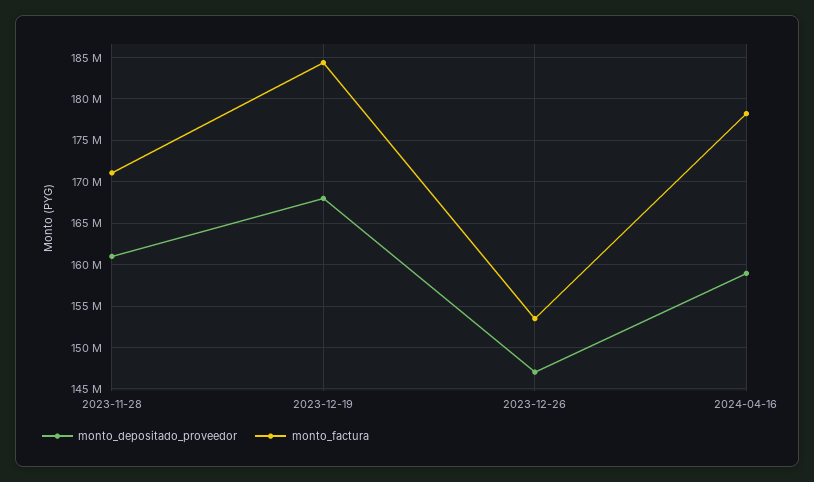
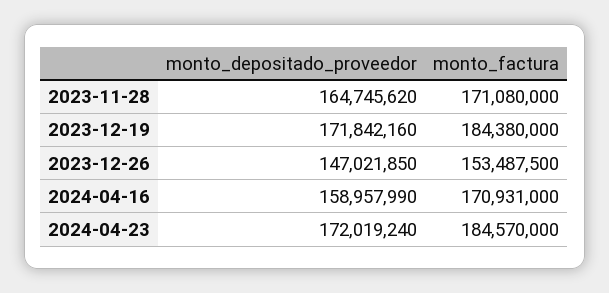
monto_depositado_proveedor, 2023-11-28: 161000000 -> 164745620
monto_depositado_proveedor, 2023-12-19: 168000000 -> 171842160
monto_factura, 2024-04-16: 178000000 -> 170931000
monto_depositado_proveedor, 2024-04-23: none -> 172019240
monto_factura, 2024-04-23: none -> 184570000

